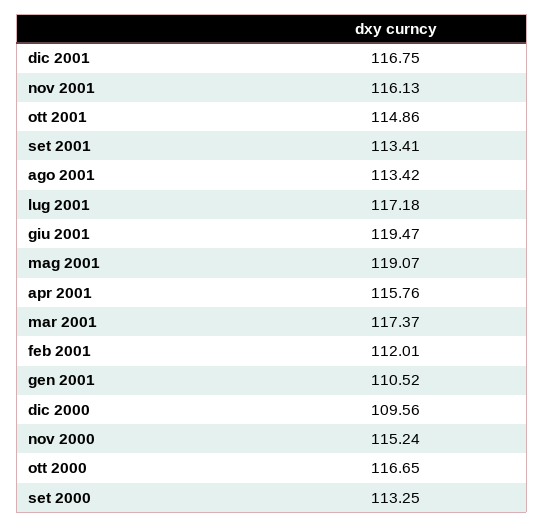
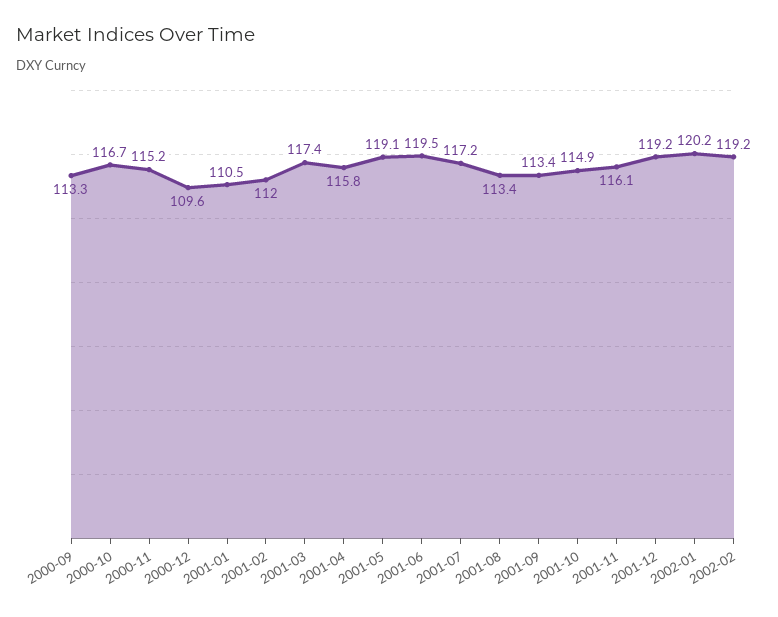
dic 2001: 116.75 -> 119.2
2002-01: none -> 120.2
2002-02: none -> 119.2

